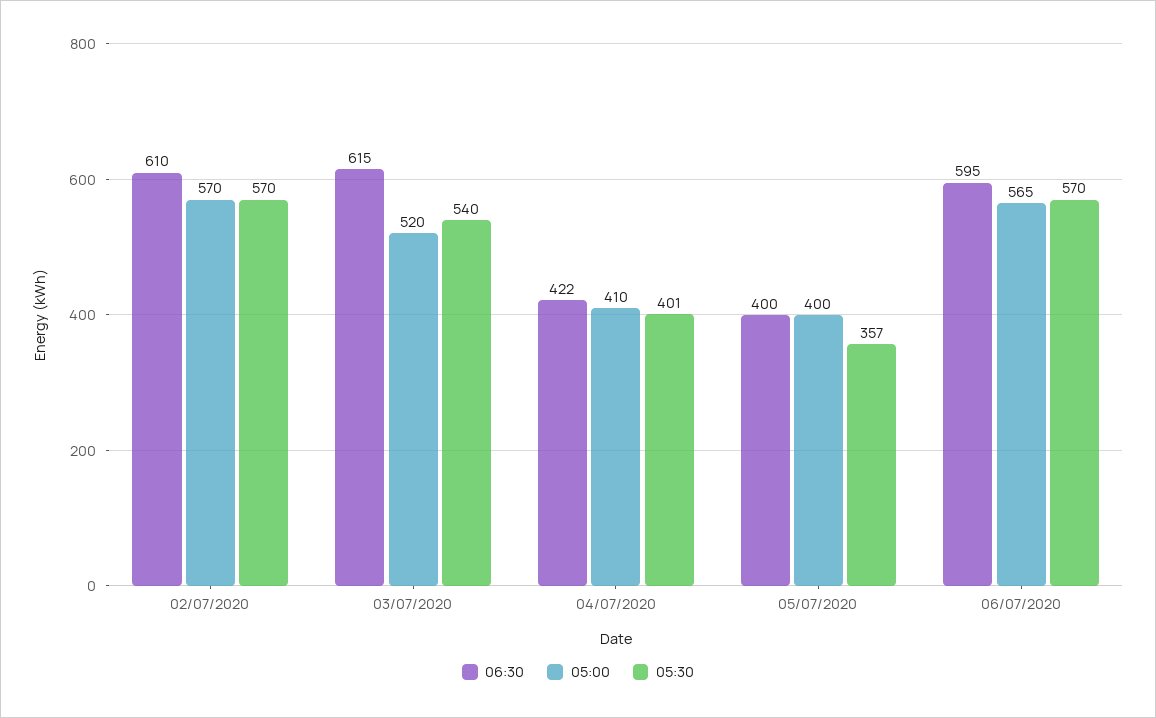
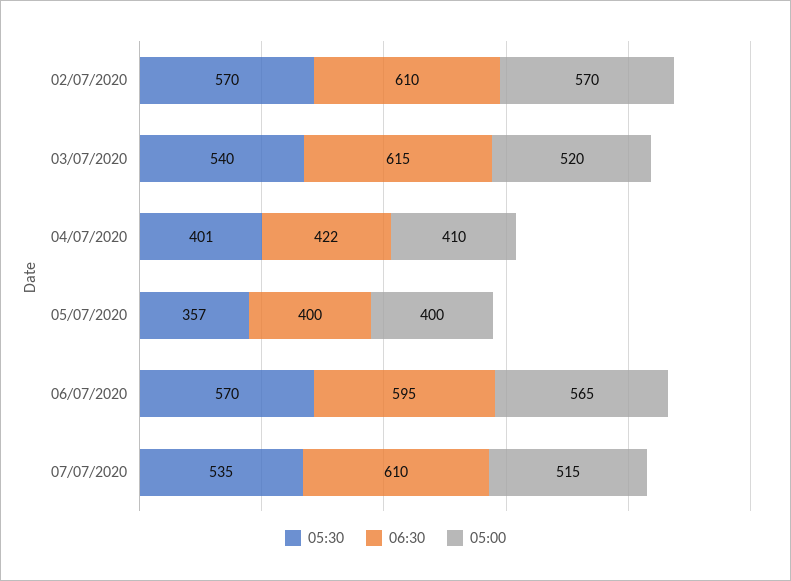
05:30, 07/07/2020: none -> 535
06:30, 07/07/2020: none -> 610
05:00, 07/07/2020: none -> 515

